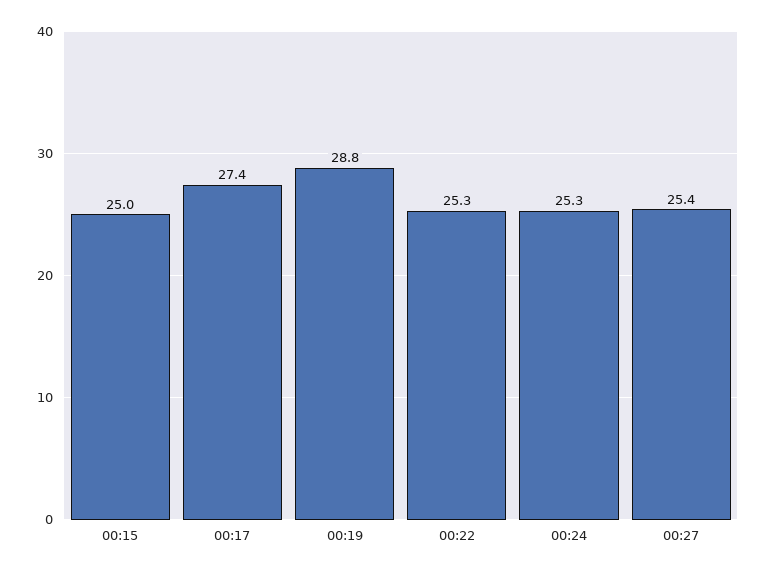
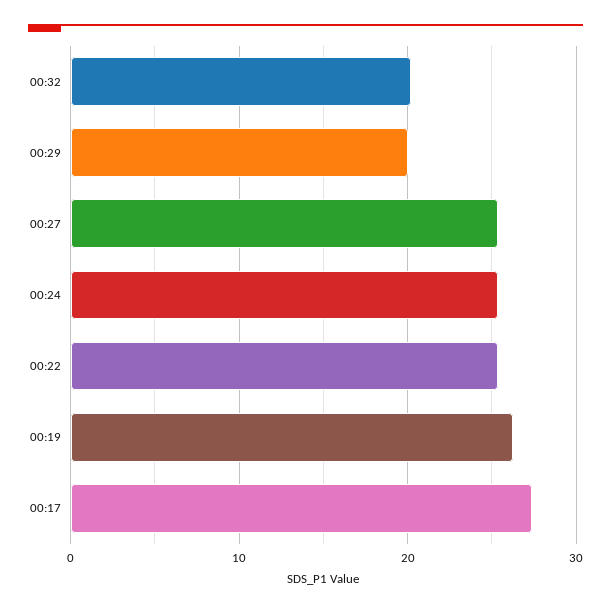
00:15: 25 -> none
00:19: 28.8 -> 26
00:32: none -> 20
00:29: none -> 20

